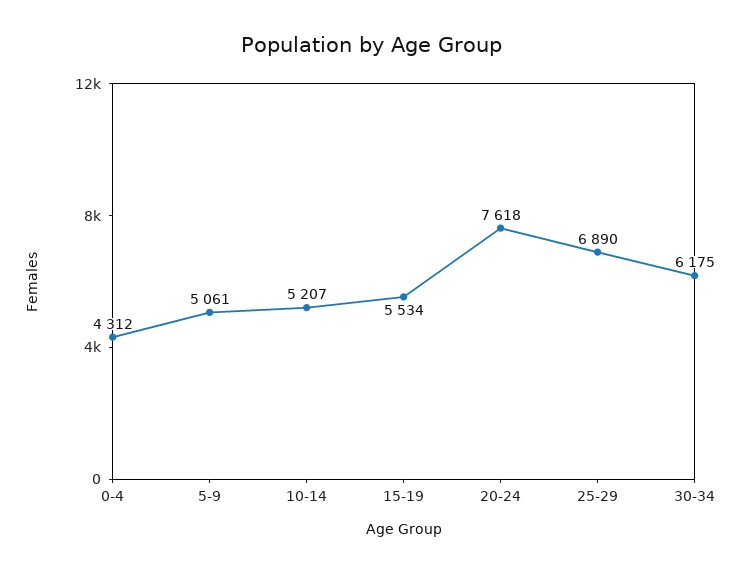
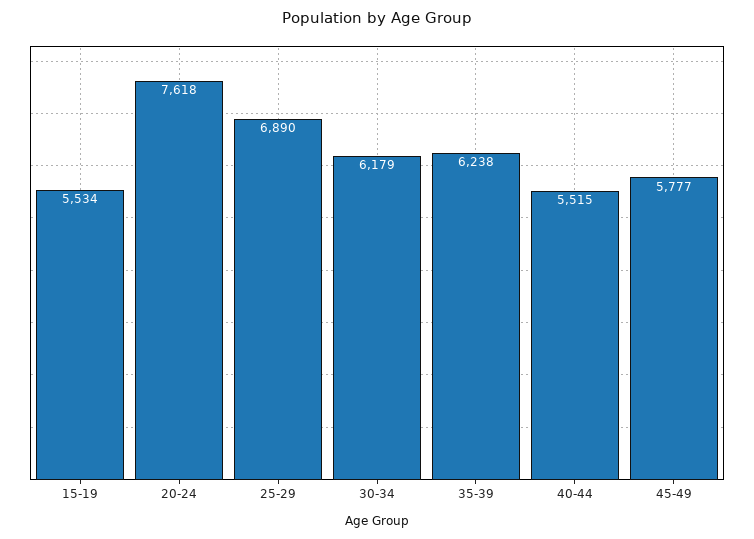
0-4: 4312 -> none
5-9: 5061 -> none
10-14: 5207 -> none
30-34: 6175 -> 6179
35-39: none -> 6238
40-44: none -> 5515
45-49: none -> 5777

